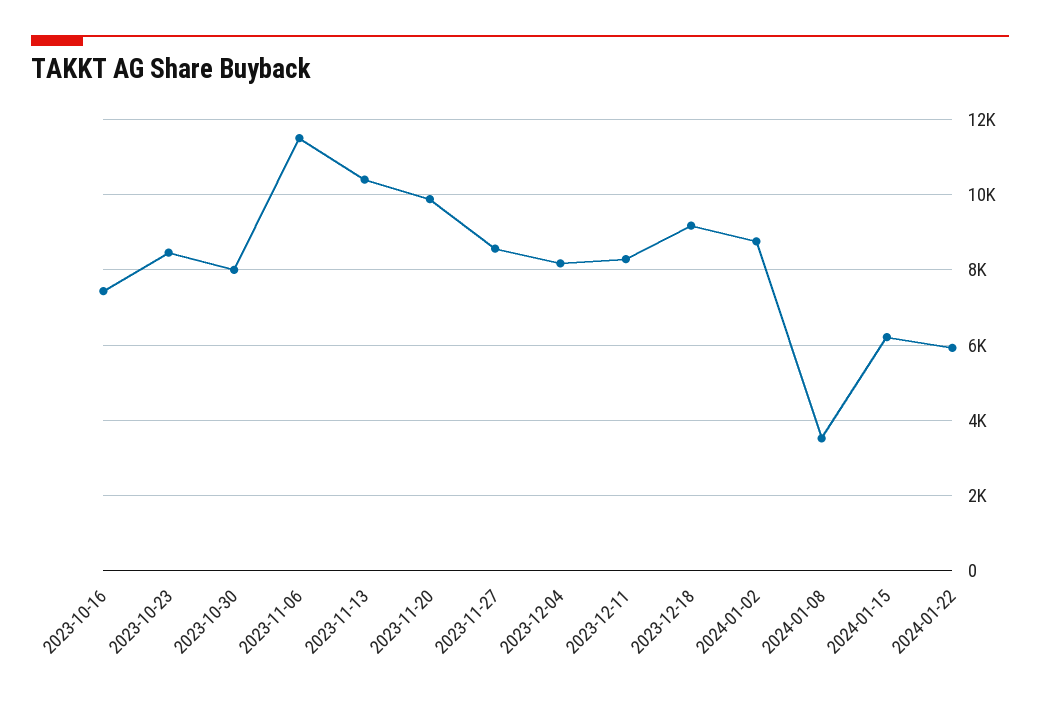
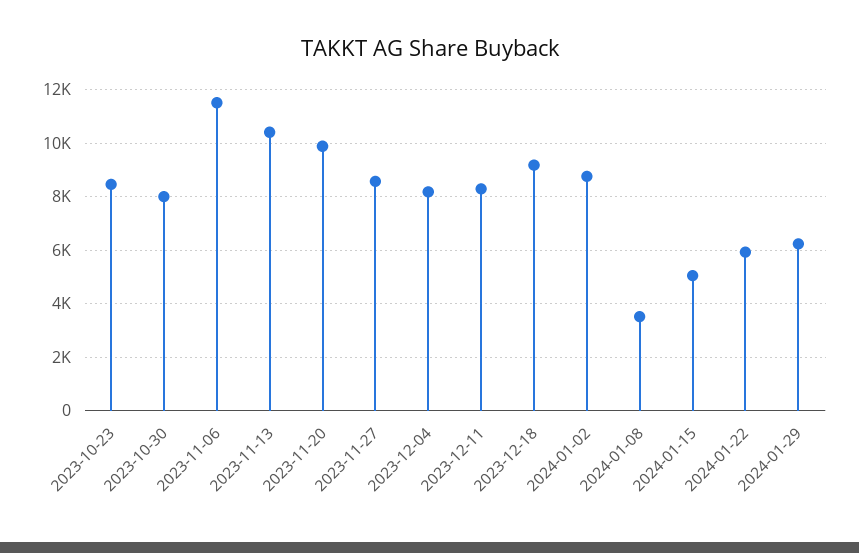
2023-10-16: 7400 -> none
2024-01-15: 6200 -> 5000
2024-01-29: none -> 6250

